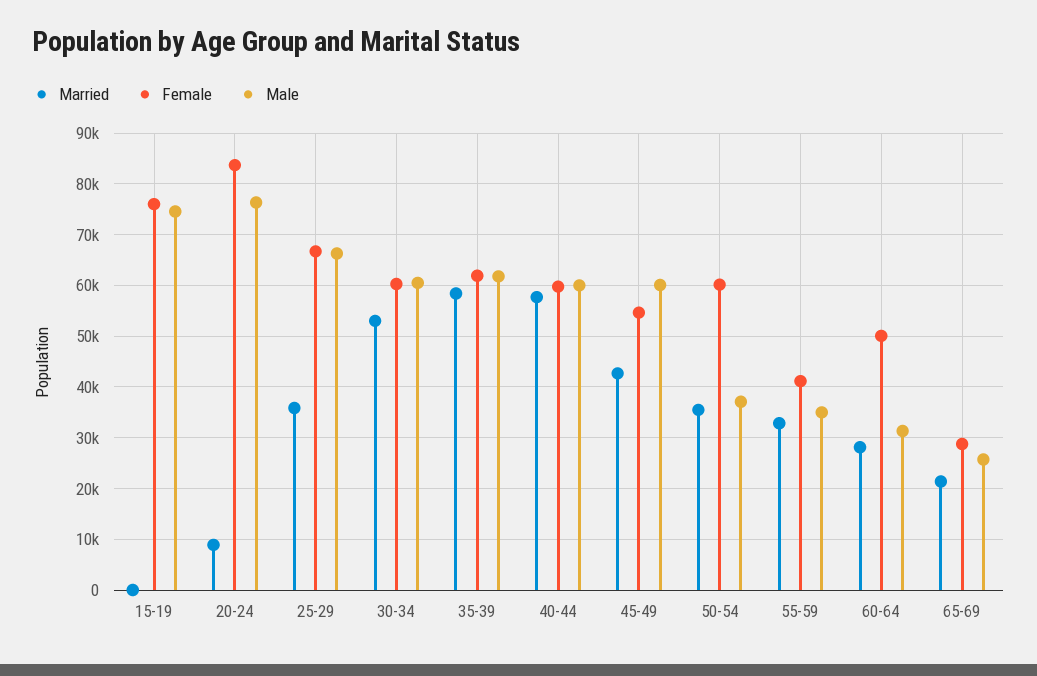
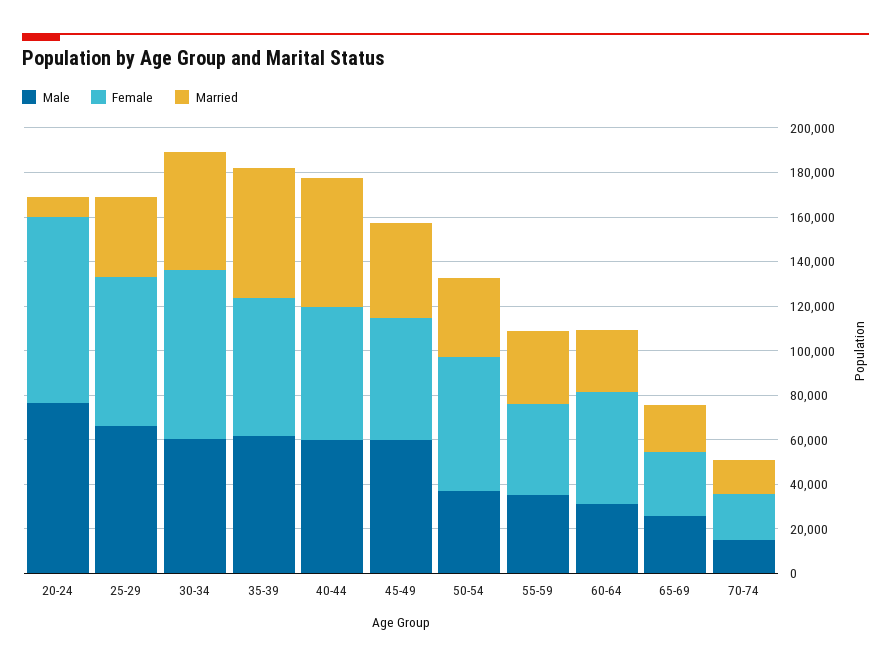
Married, 15-19: 0 -> none
Female, 15-19: 76000 -> none
Male, 15-19: 74000 -> none
Female, 30-34: 60000 -> 75000
Male, 70-74: none -> 15000
Female, 70-74: none -> 20000
Married, 70-74: none -> 15000

